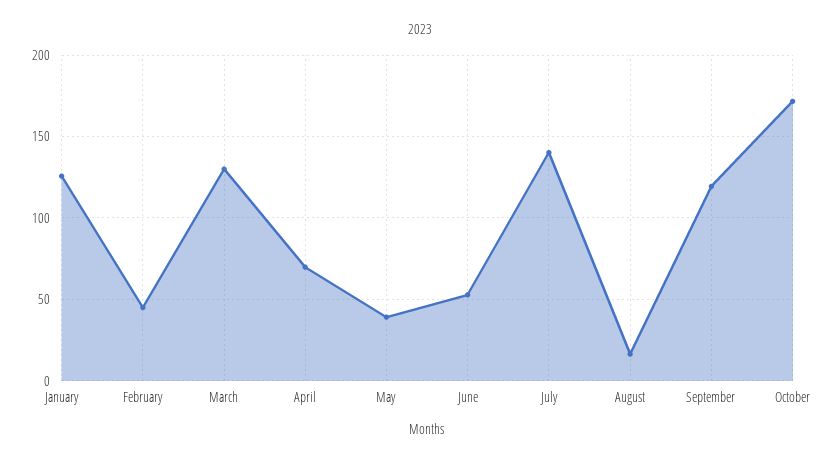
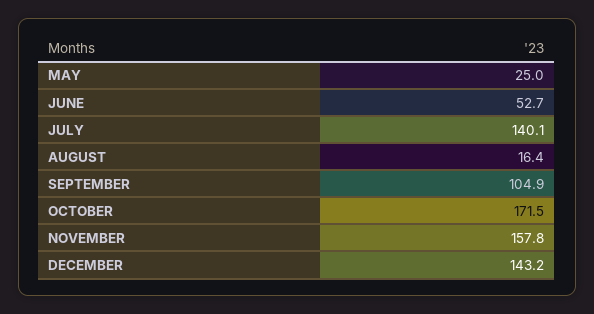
January: 125 -> none
February: 45 -> none
March: 130 -> none
April: 70 -> none
May: 40 -> 25
September: 120 -> 104.9
NOVEMBER: none -> 157.8
DECEMBER: none -> 143.2

